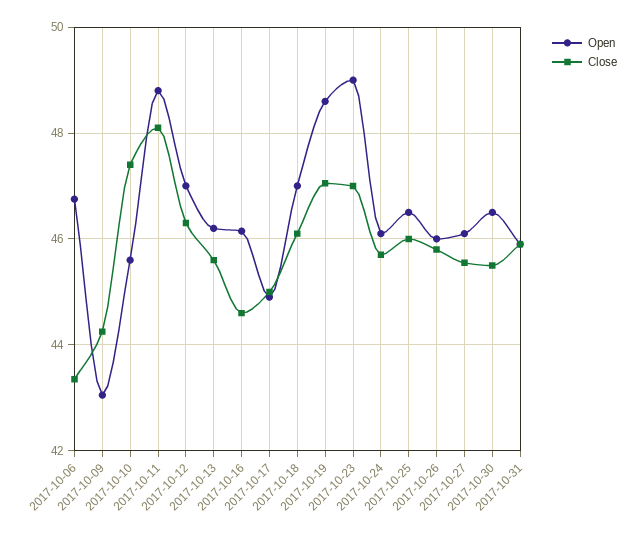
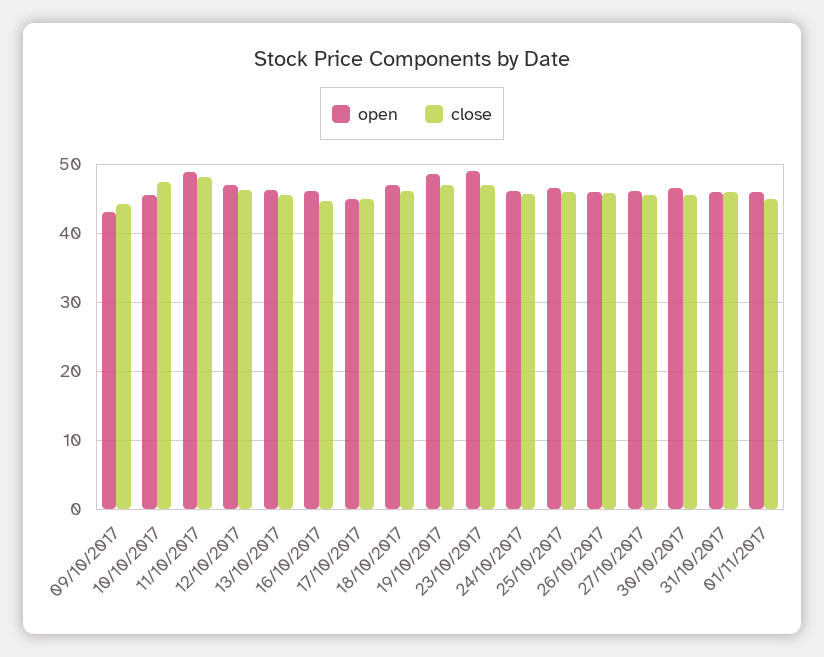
Open, 2017-10-06: 46.8 -> none
Close, 2017-10-06: 43.4 -> none
Open, 01/11/2017: none -> 46
Close, 01/11/2017: none -> 45

